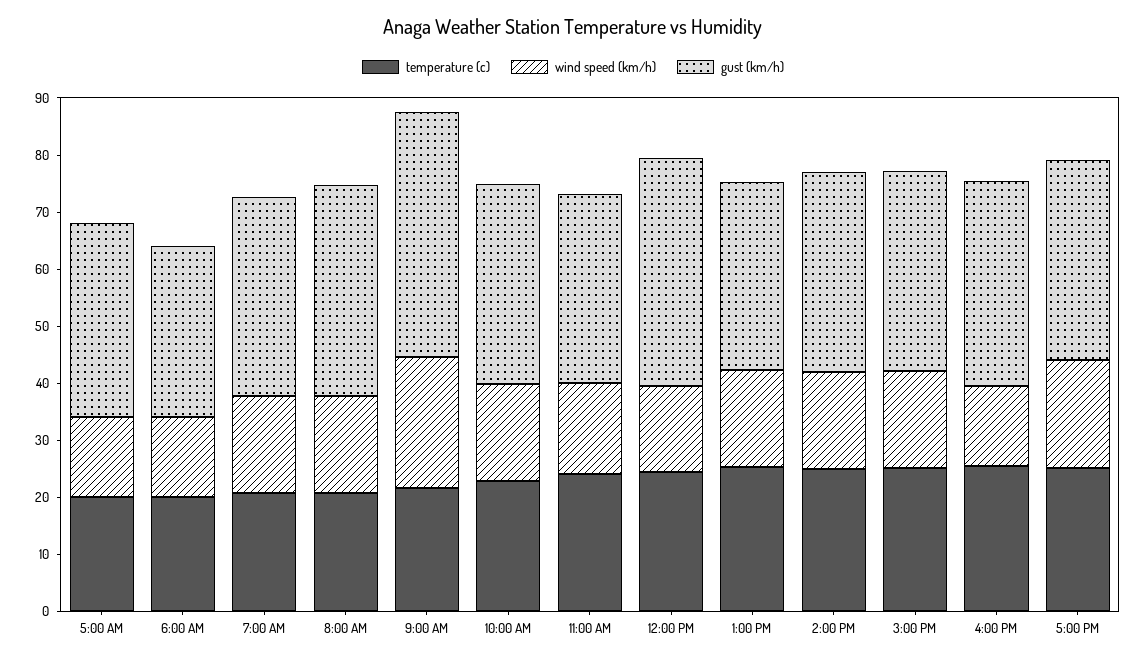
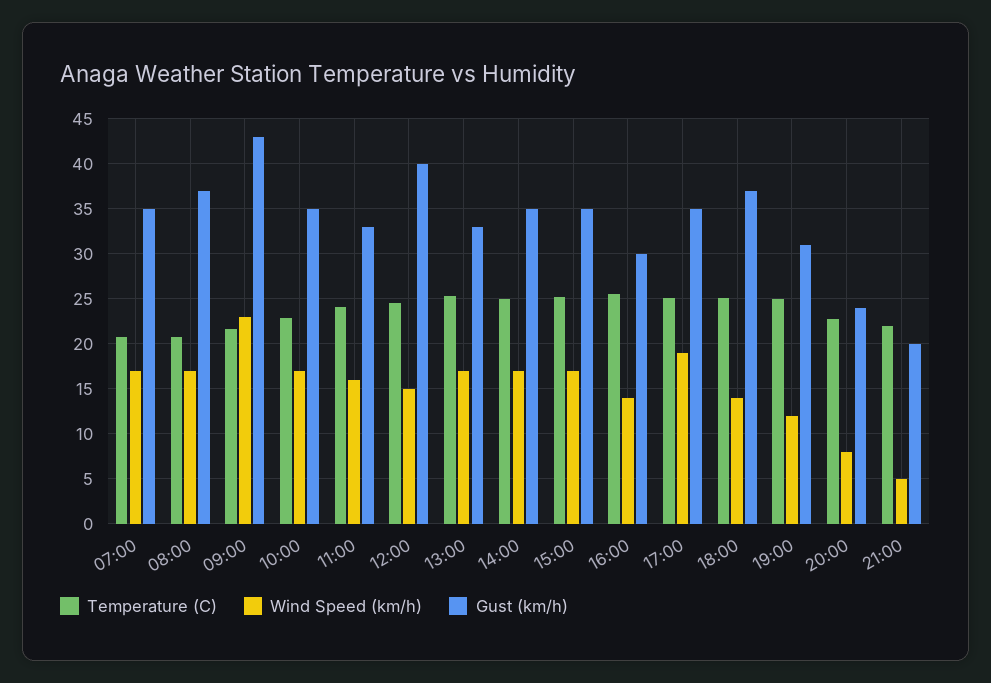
temperature (c), 5:00 AM: 20 -> none
wind speed (km/h), 5:00 AM: 14 -> none
gust (km/h), 5:00 AM: 34 -> none
temperature (c), 6:00 AM: 20 -> none
wind speed (km/h), 6:00 AM: 14 -> none
gust (km/h), 6:00 AM: 30 -> none
gust (km/h), 4:00 PM: 36 -> 30
temperature (c), 18:00: none -> 25
wind speed (km/h), 18:00: none -> 14
gust (km/h), 18:00: none -> 37
temperature (c), 19:00: none -> 25
wind speed (km/h), 19:00: none -> 12
gust (km/h), 19:00: none -> 31
temperature (c), 20:00: none -> 23
wind speed (km/h), 20:00: none -> 8
gust (km/h), 20:00: none -> 24
temperature (c), 21:00: none -> 22
wind speed (km/h), 21:00: none -> 5
gust (km/h), 21:00: none -> 20

